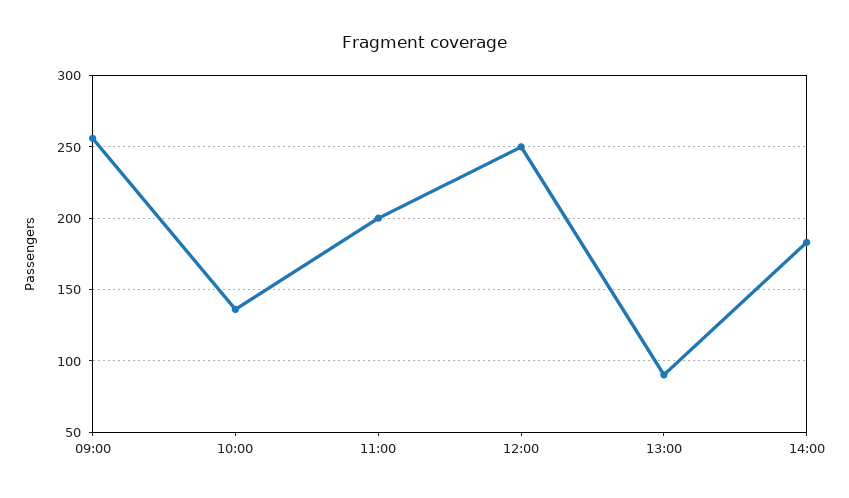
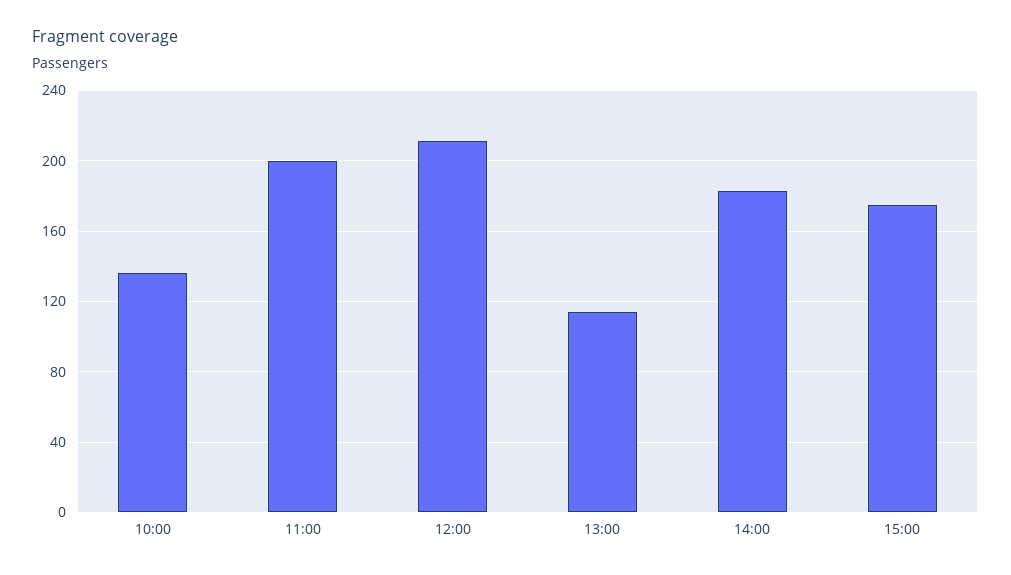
09:00: 255 -> none
12:00: 250 -> 210
13:00: 90 -> 115
15:00: none -> 175

